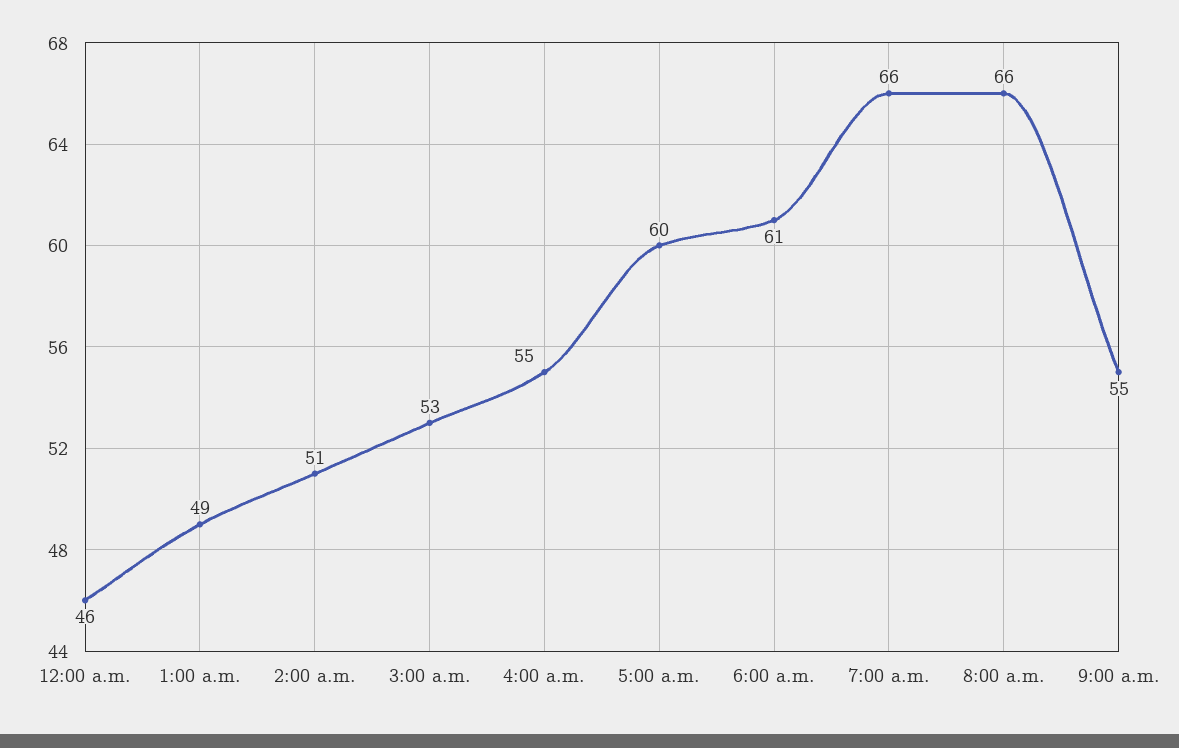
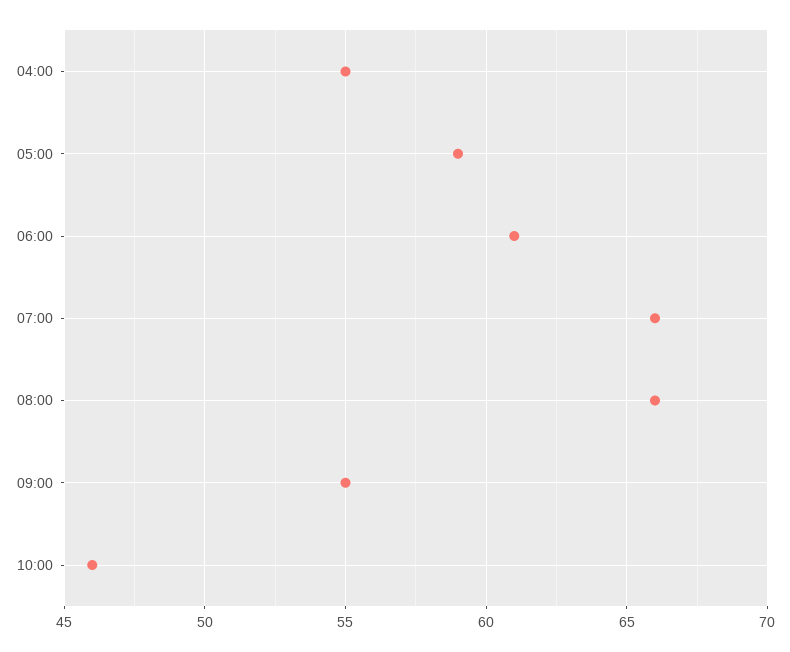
12:00 a.m.: 46 -> none
1:00 a.m.: 49 -> none
2:00 a.m.: 51 -> none
3:00 a.m.: 53 -> none
5:00 a.m.: 60 -> 59
10:00: none -> 46

